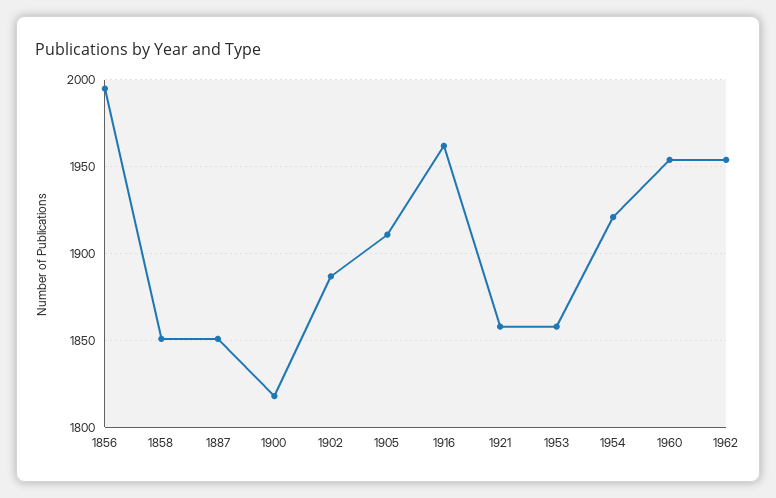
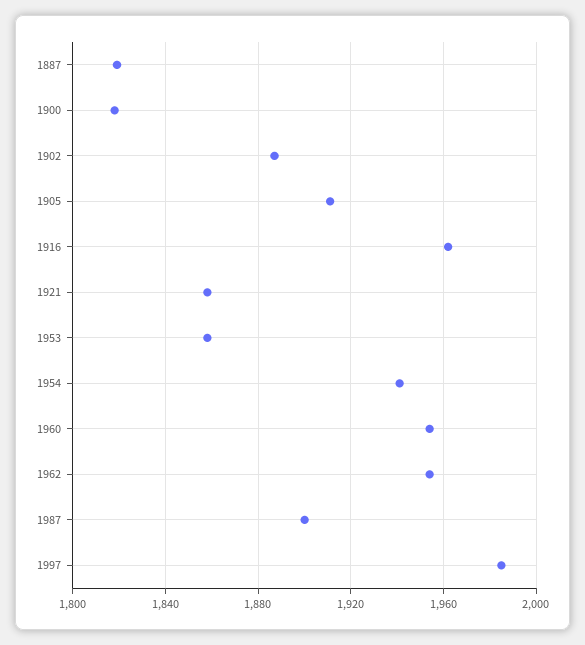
1856: 1995 -> none
1858: 1850 -> none
1887: 1850 -> 1820
1954: 1920 -> 1940
1987: none -> 1900
1997: none -> 1985

